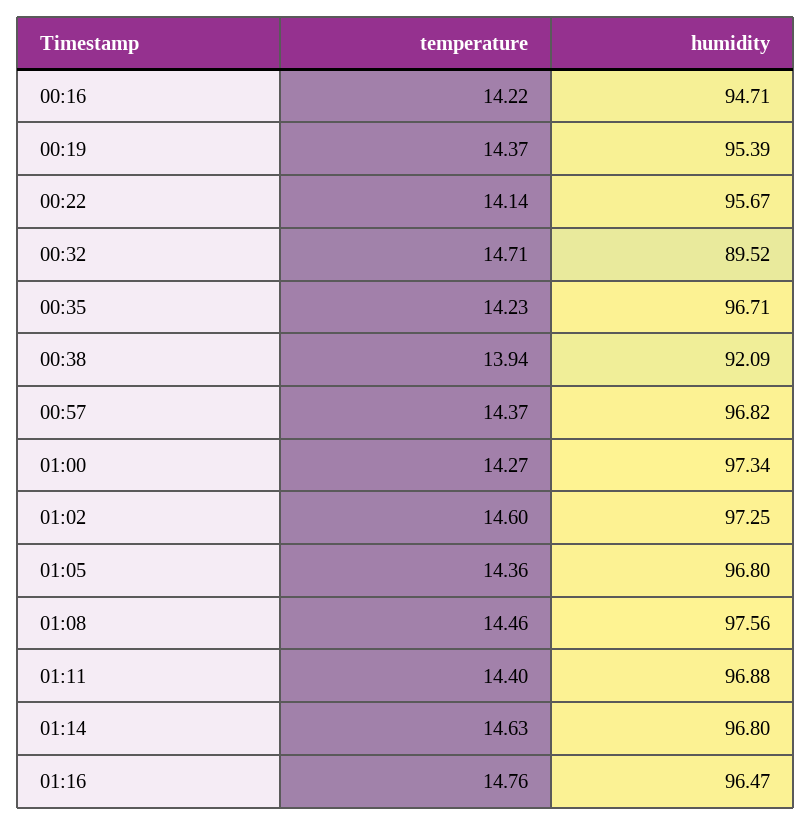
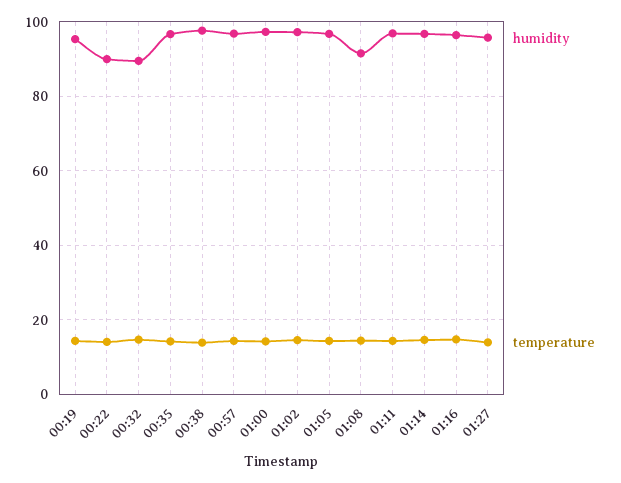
temperature, 00:16: 14.22 -> none
humidity, 00:16: 94.71 -> none
humidity, 00:22: 95.67 -> 90
humidity, 00:38: 92.09 -> 98
humidity, 01:08: 97.56 -> 92
humidity, 01:27: none -> 96
temperature, 01:27: none -> 14

